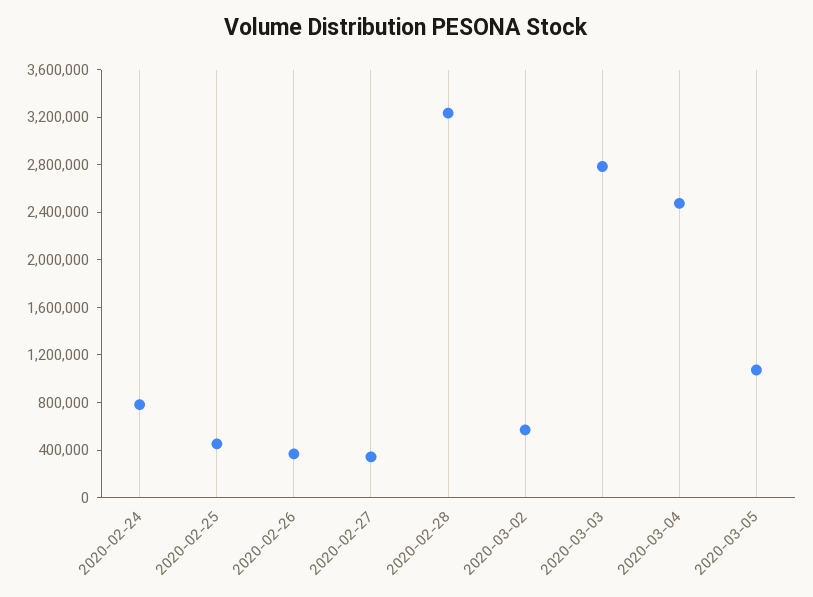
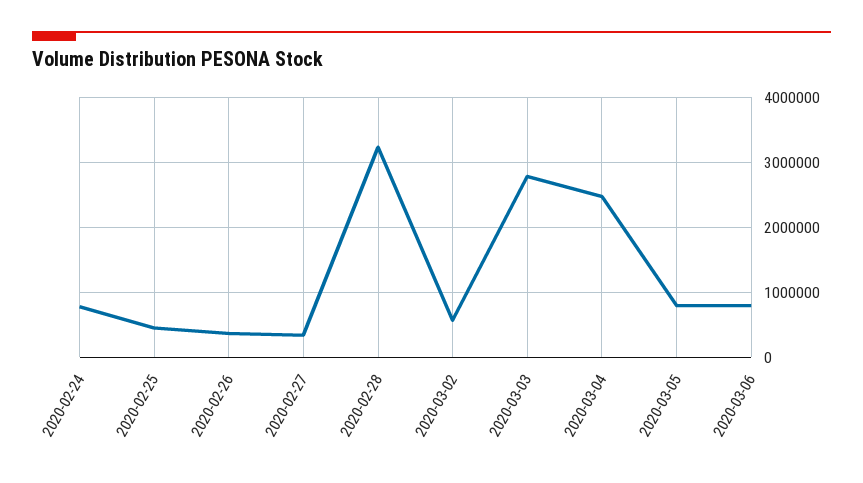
2020-03-05: 1100000 -> 800000
2020-03-06: none -> 800000

